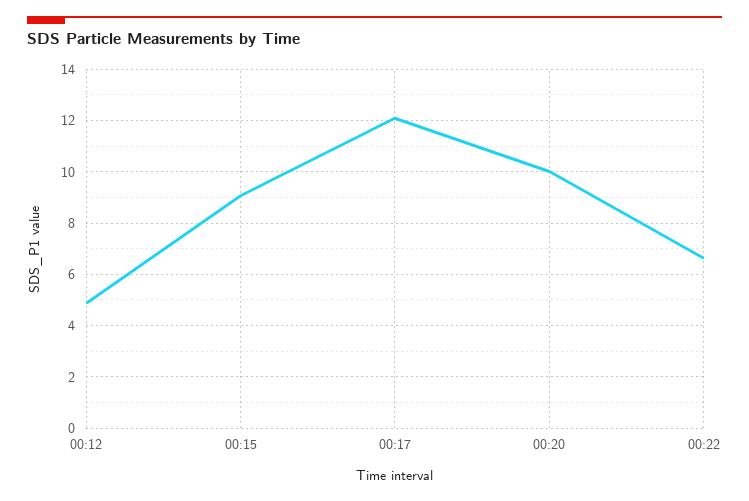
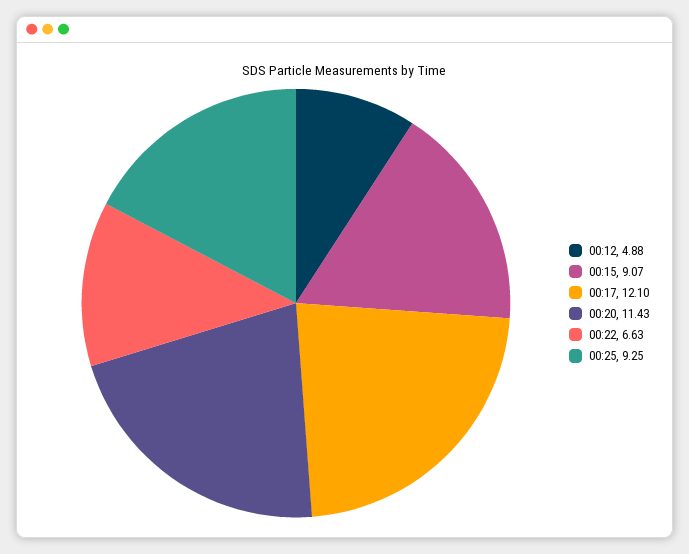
00:20: 10 -> 11.43
00:25: none -> 9.25

